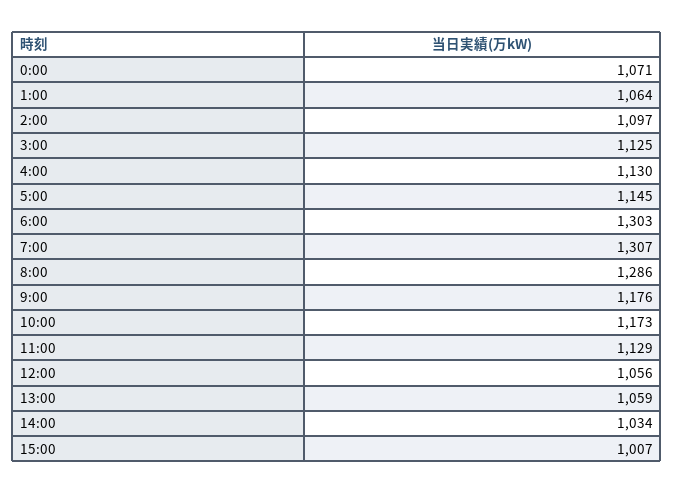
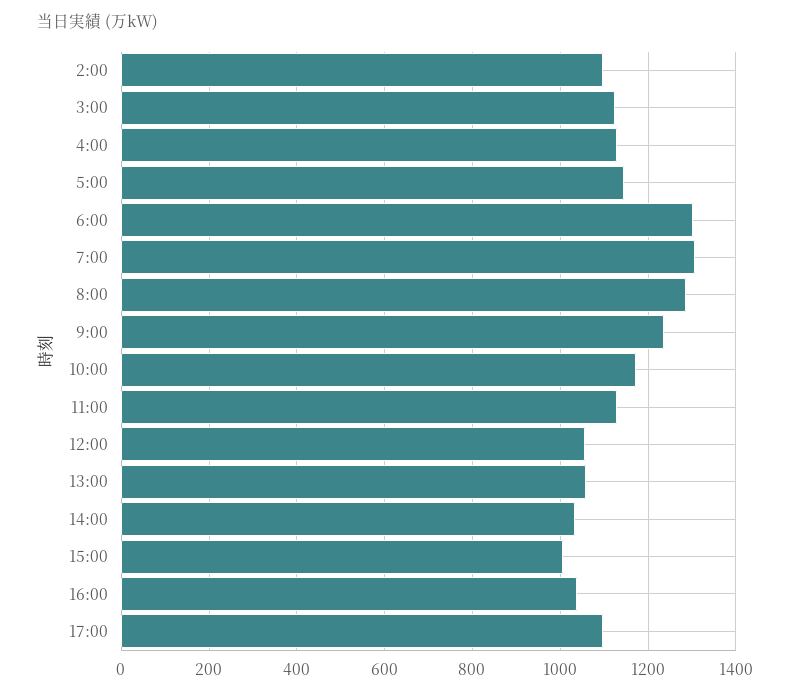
0:00: 1071 -> none
1:00: 1064 -> none
9:00: 1176 -> 1240
16:00: none -> 1040
17:00: none -> 1100

